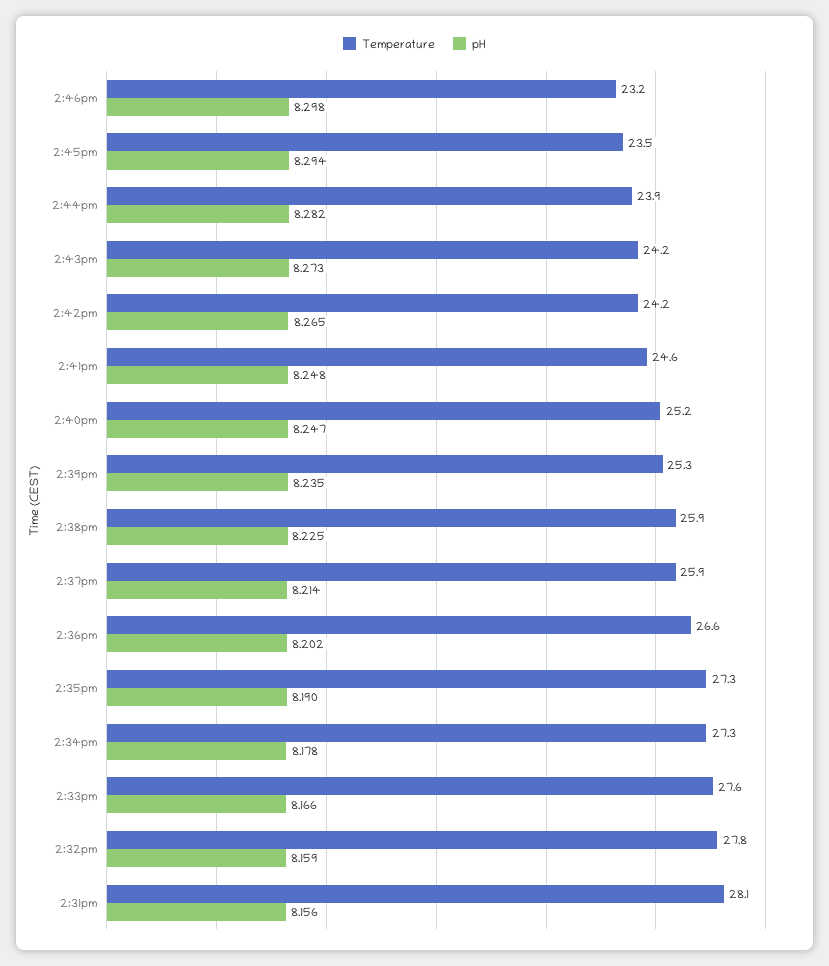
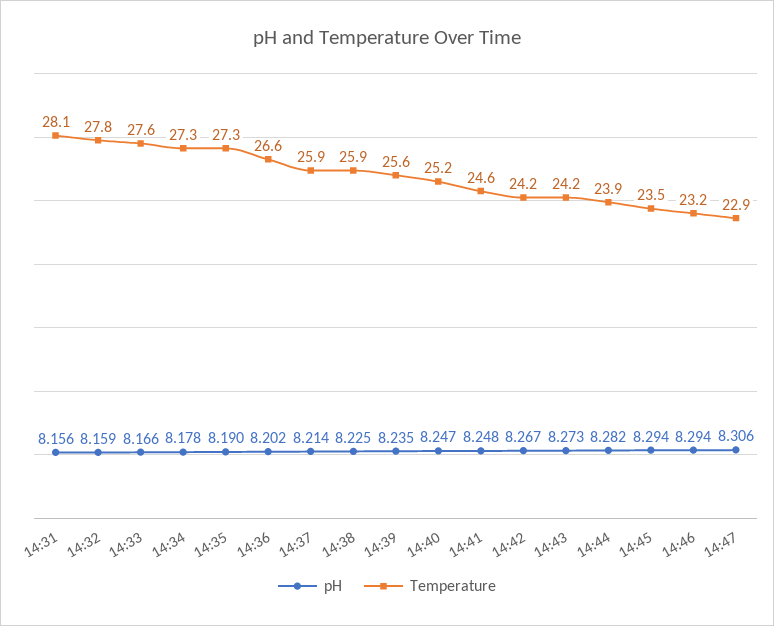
pH, 2:46pm: 8.298 -> 8.294
pH, 2:42pm: 8.265 -> 8.267
Temperature, 2:39pm: 25.3 -> 25.6
pH, 14:47: none -> 8.306
Temperature, 14:47: none -> 22.9

